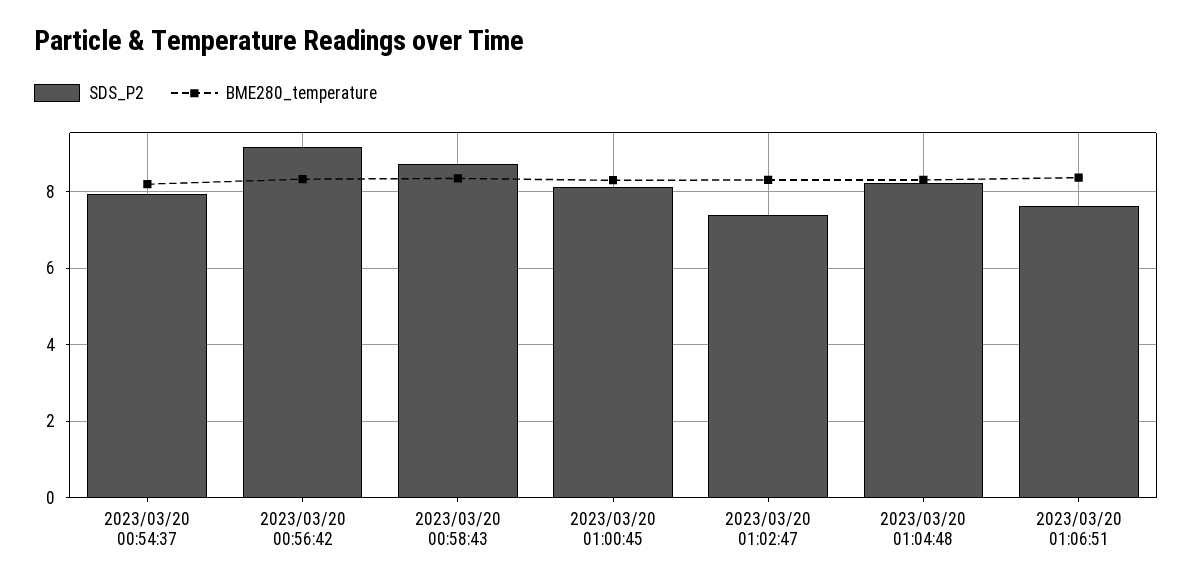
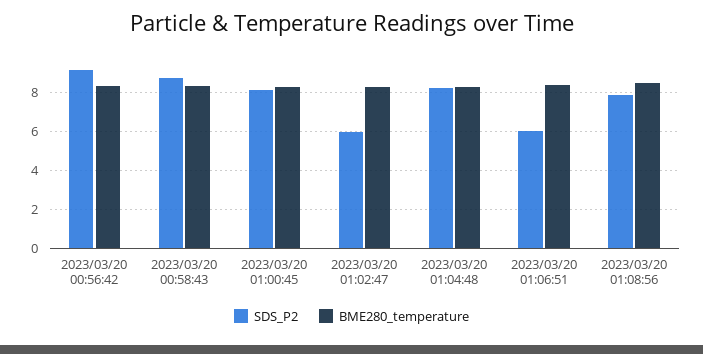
SDS_P2, 2023/03/20 00:54:37: 8 -> none
BME280_temperature, 2023/03/20 00:54:37: 8.2 -> none
SDS_P2, 2023/03/20 01:02:47: 7.4 -> 6
SDS_P2, 2023/03/20 01:06:51: 7.6 -> 6
SDS_P2, 2023/03/20 01:08:56: none -> 8
BME280_temperature, 2023/03/20 01:08:56: none -> 8.5

